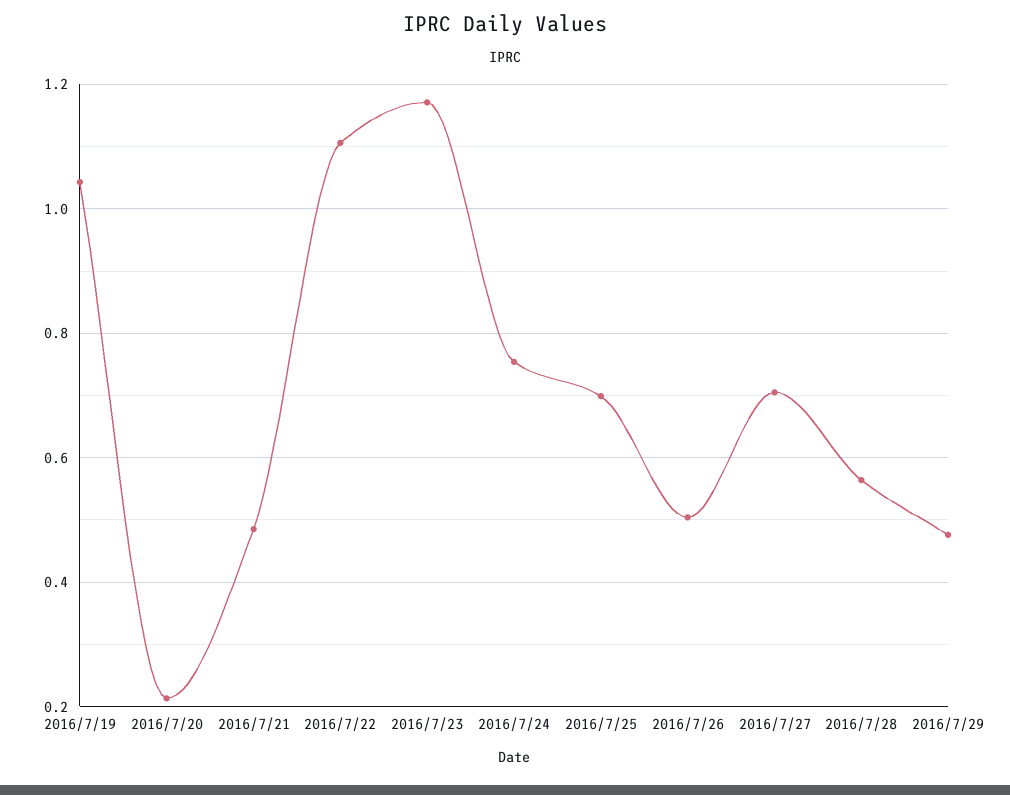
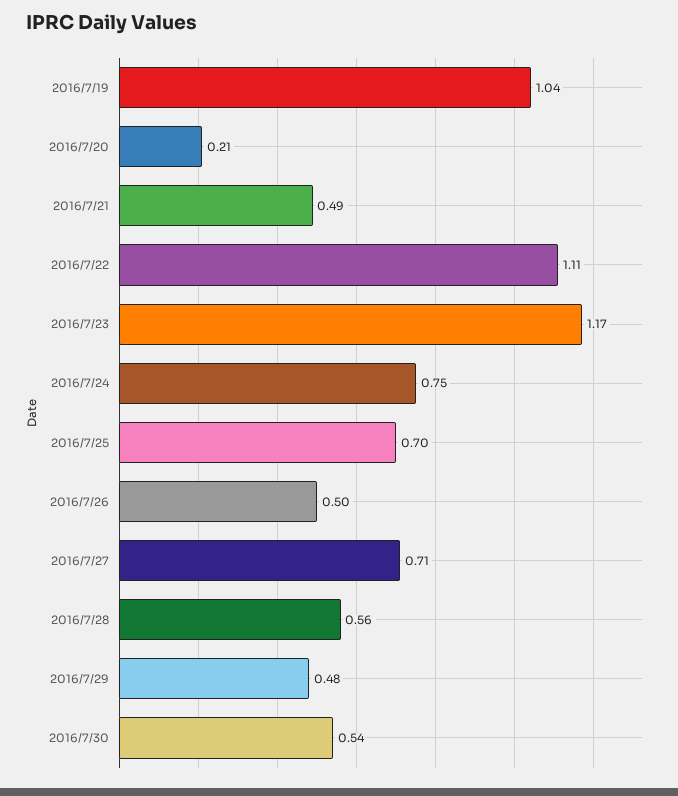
2016/7/30: none -> 0.54

